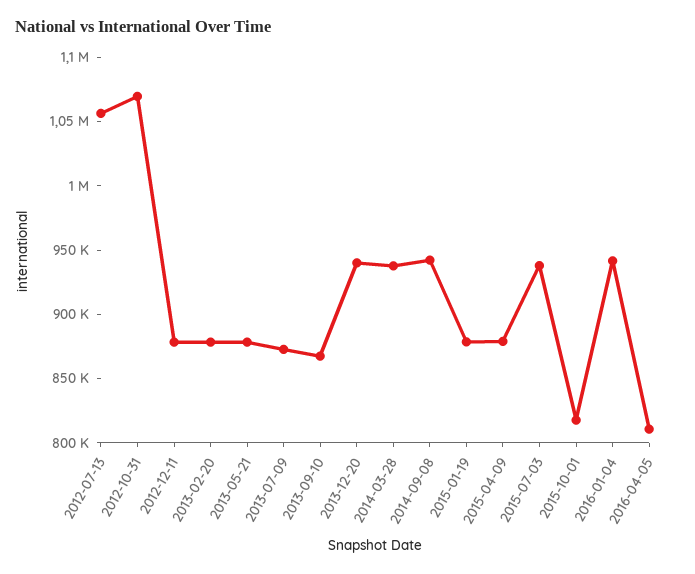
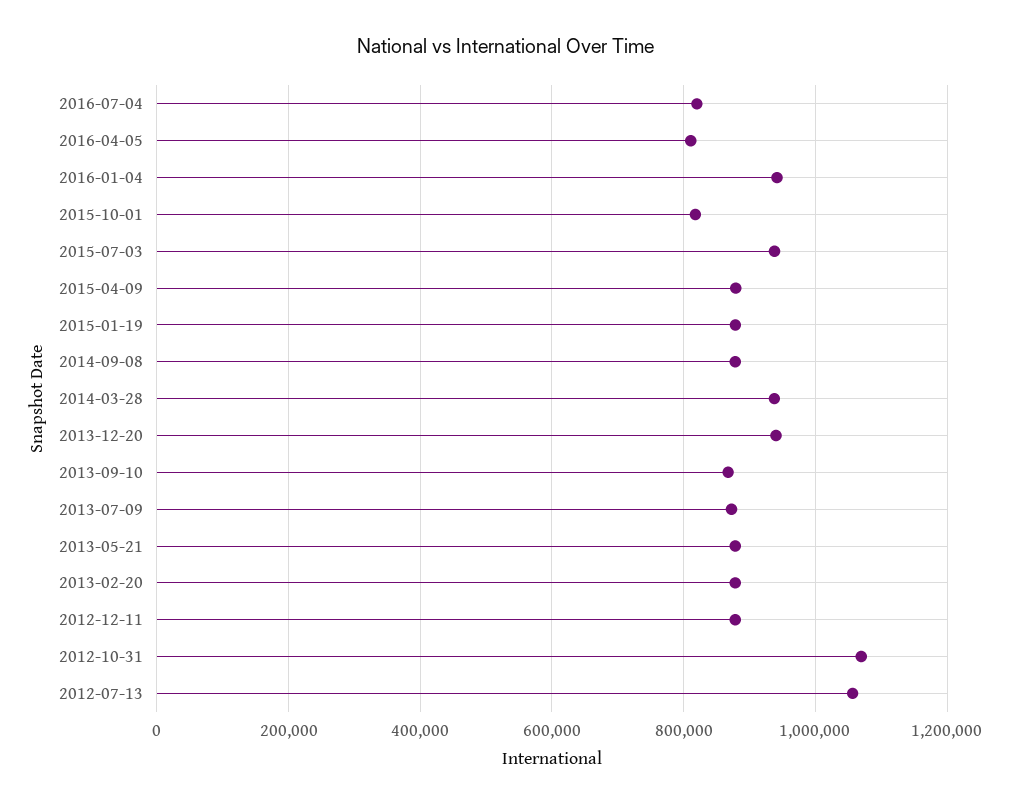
2014-09-08: 940000 -> 880000
2016-07-04: none -> 820000

